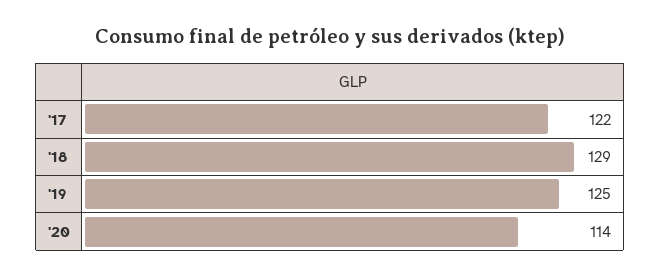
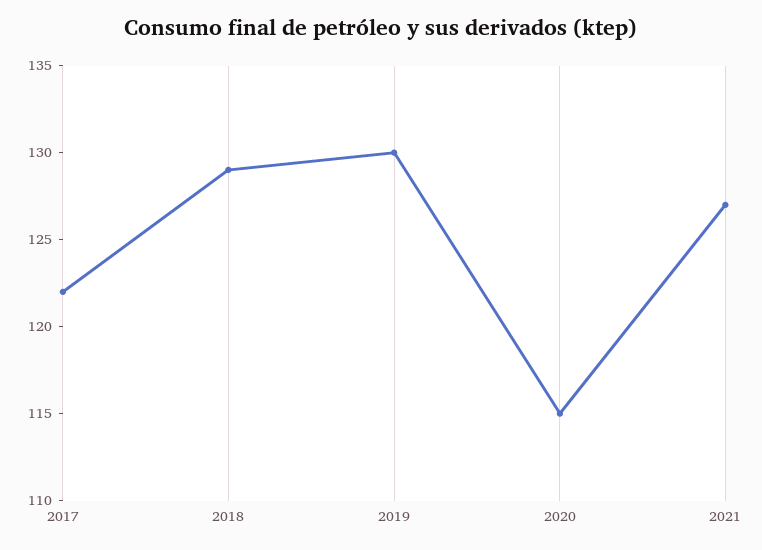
'19: 125 -> 130
'20: 114 -> 115
2021: none -> 127

